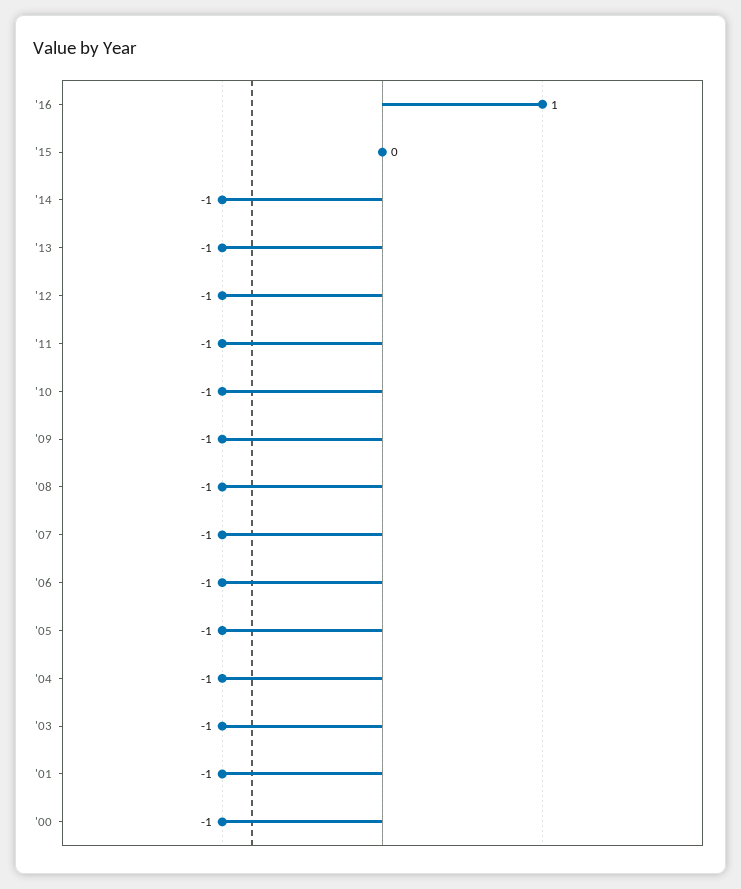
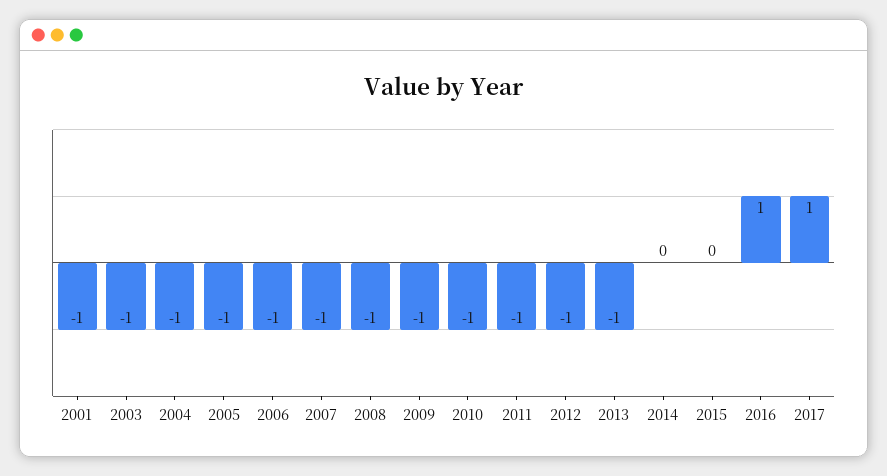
'14: -1 -> 0
'00: -1 -> none
2017: none -> 1

